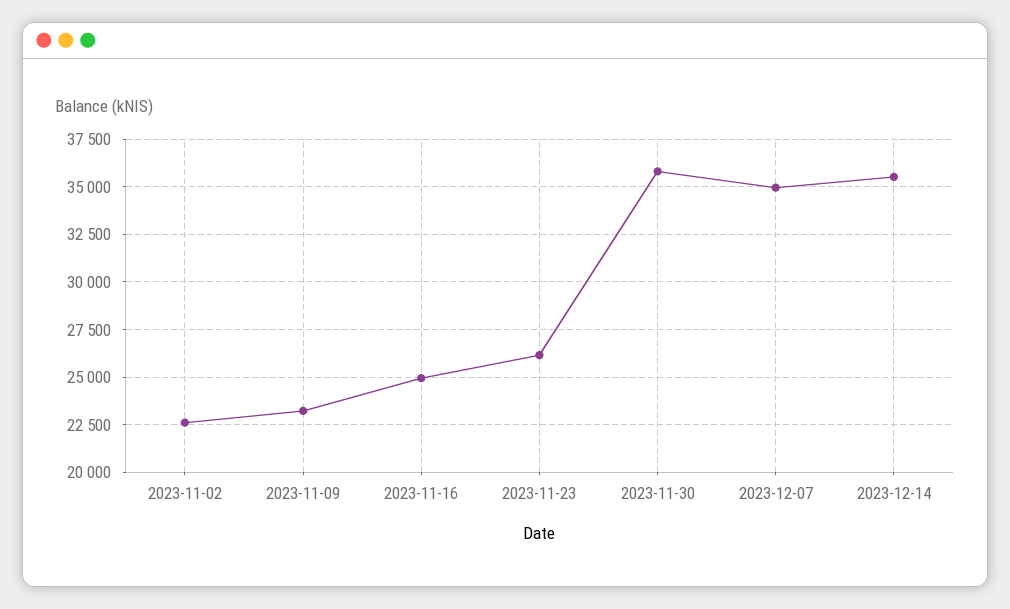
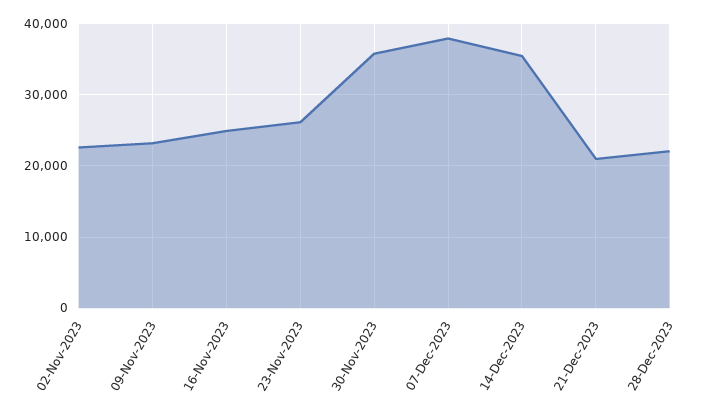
2023-12-07: 35000 -> 38000
21-Dec-2023: none -> 21000
28-Dec-2023: none -> 22000

